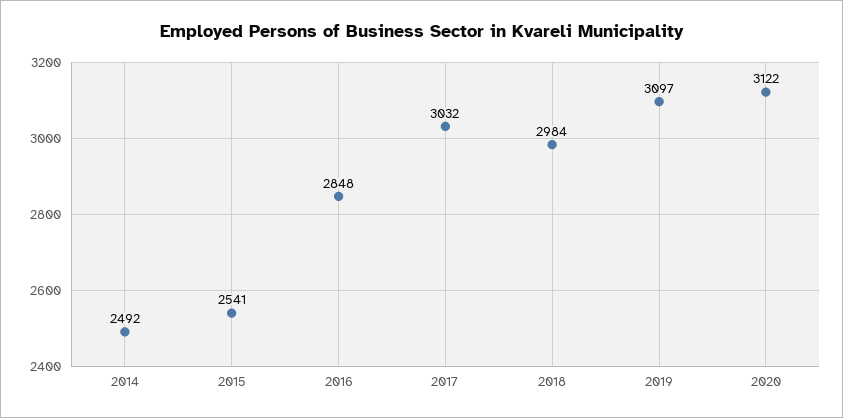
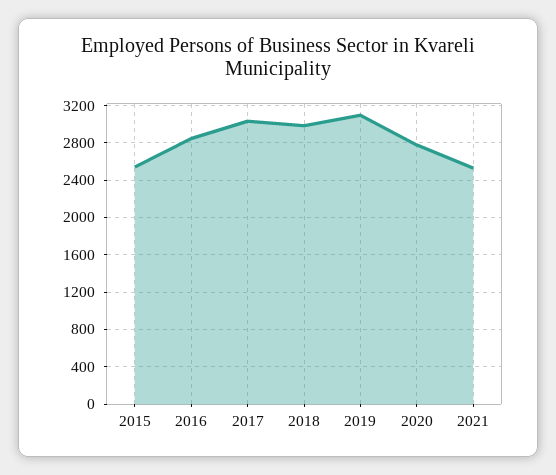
2014: 2492 -> none
2020: 3122 -> 2800
2021: none -> 2500

